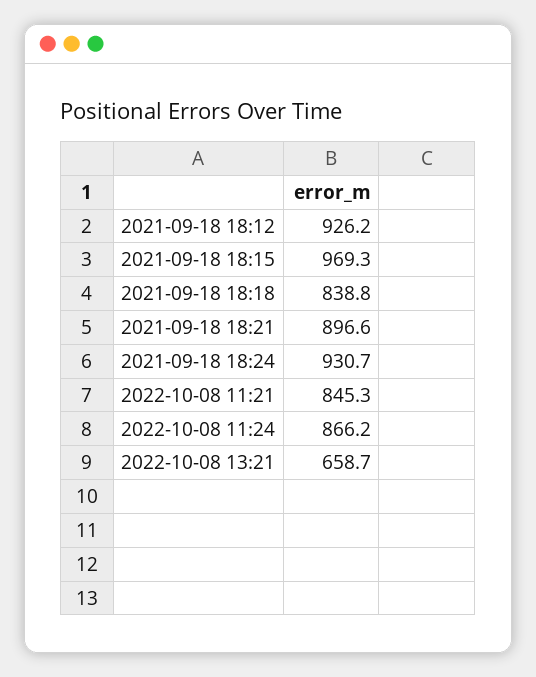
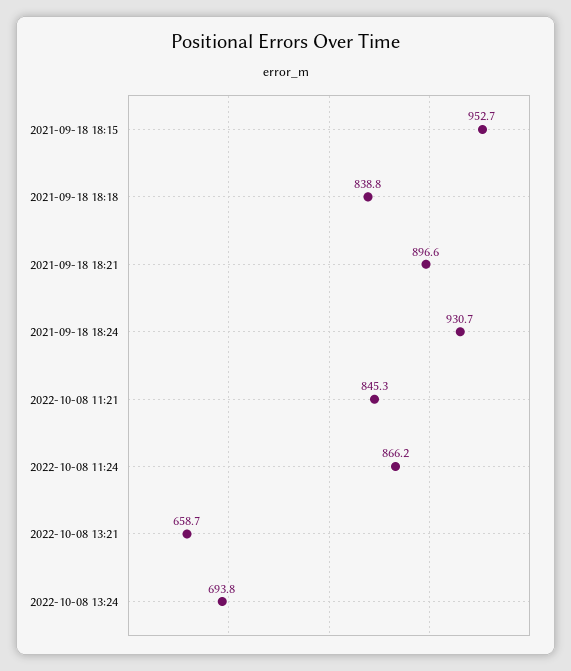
2021-09-18 18:12: 926.2 -> none
2021-09-18 18:15: 969.3 -> 952.7
2022-10-08 13:24: none -> 693.8

